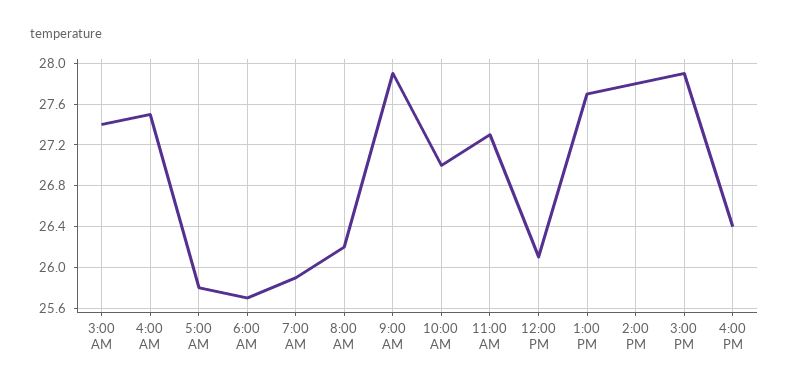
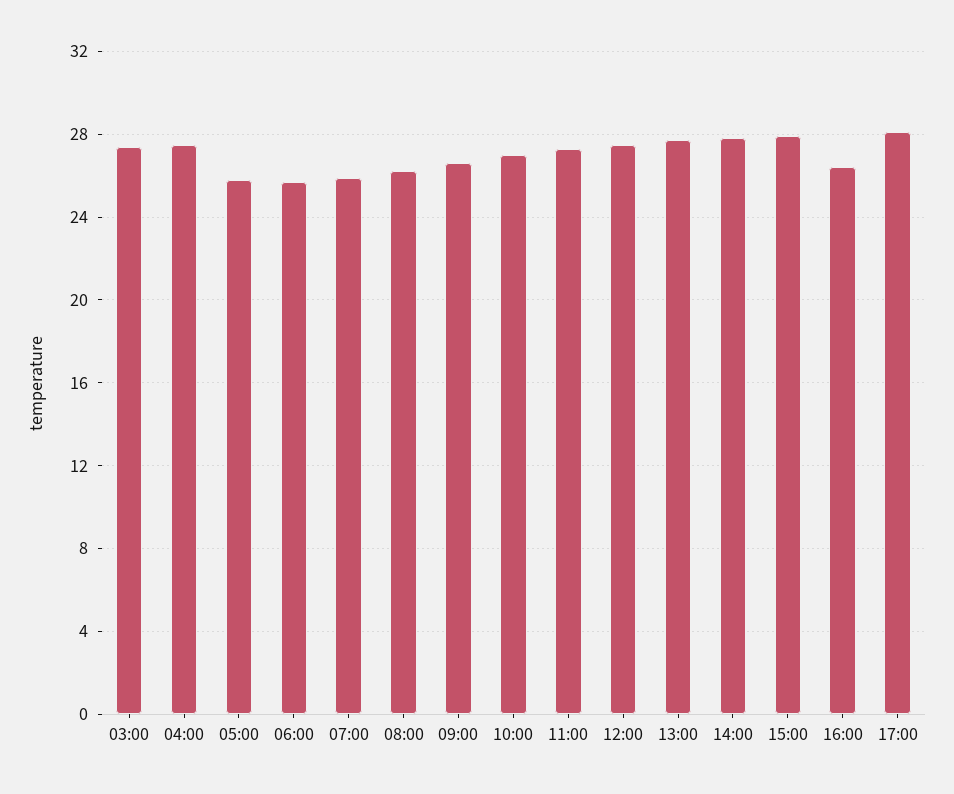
9:00 AM: 27.9 -> 26.5
12:00 PM: 26.1 -> 27.5
17:00: none -> 28

